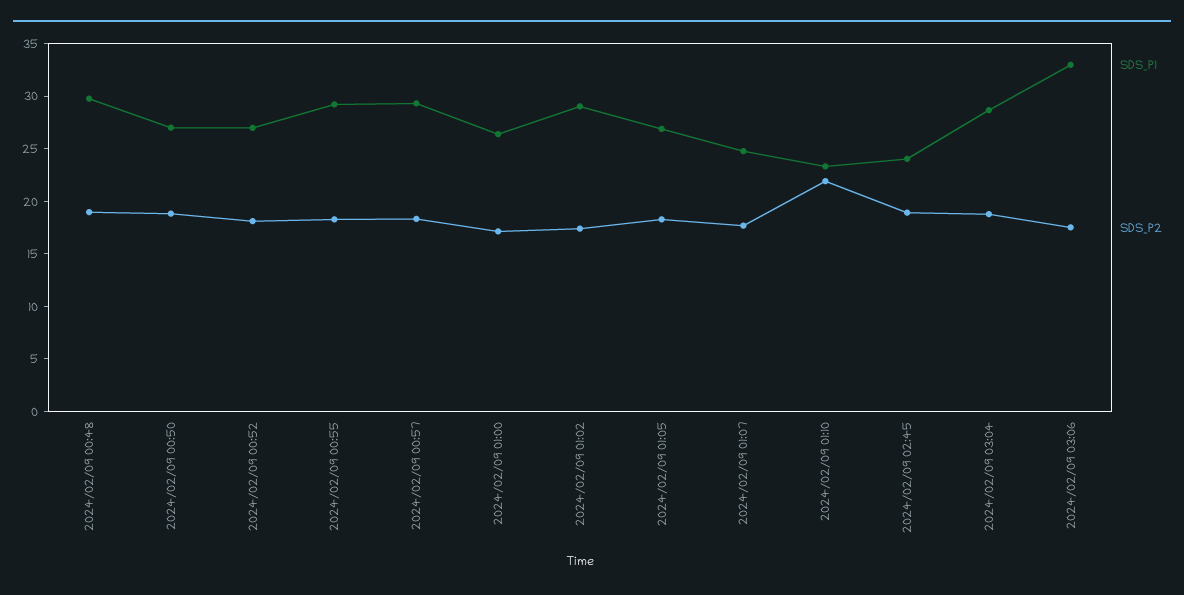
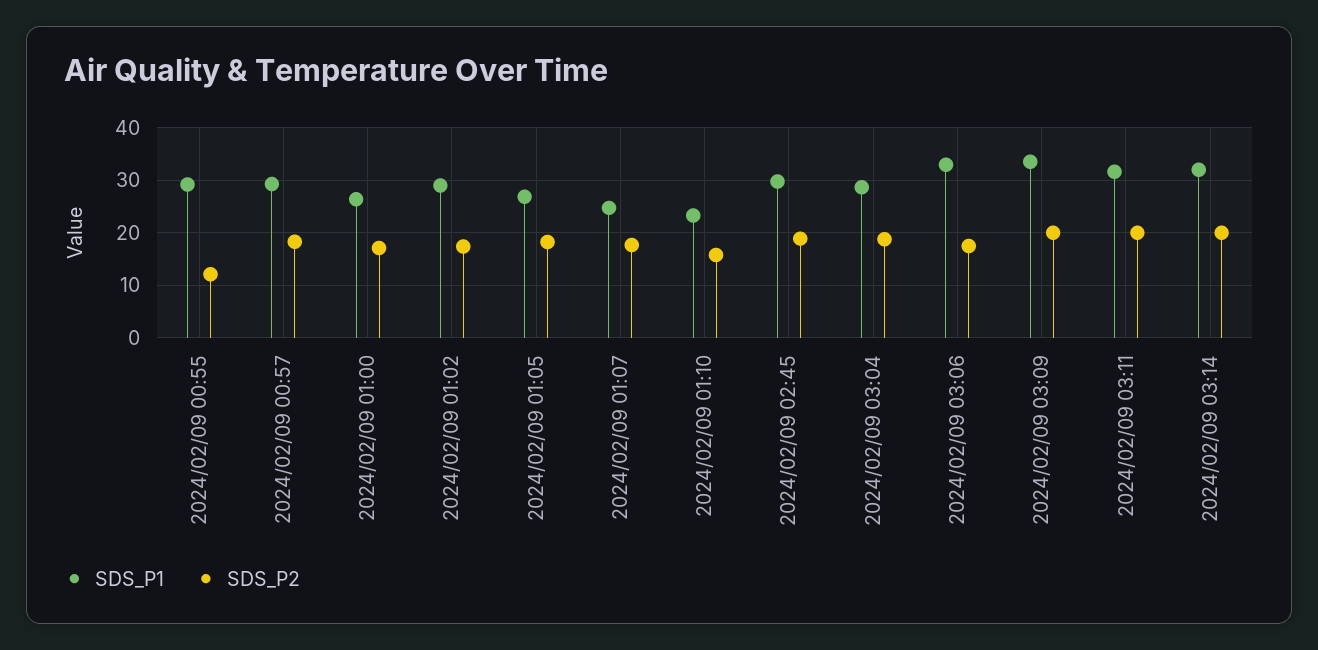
SDS_P1, 2024/02/09 00:48: 30 -> none
SDS_P2, 2024/02/09 00:48: 19 -> none
SDS_P1, 2024/02/09 00:50: 27 -> none
SDS_P2, 2024/02/09 00:50: 19 -> none
SDS_P1, 2024/02/09 00:52: 27 -> none
SDS_P2, 2024/02/09 00:52: 18 -> none
SDS_P2, 2024/02/09 00:55: 18 -> 12
SDS_P2, 2024/02/09 01:10: 22 -> 16
SDS_P1, 2024/02/09 02:45: 24 -> 30
SDS_P1, 2024/02/09 03:09: none -> 34
SDS_P2, 2024/02/09 03:09: none -> 20
SDS_P1, 2024/02/09 03:11: none -> 32
SDS_P2, 2024/02/09 03:11: none -> 20
SDS_P1, 2024/02/09 03:14: none -> 32
SDS_P2, 2024/02/09 03:14: none -> 20

